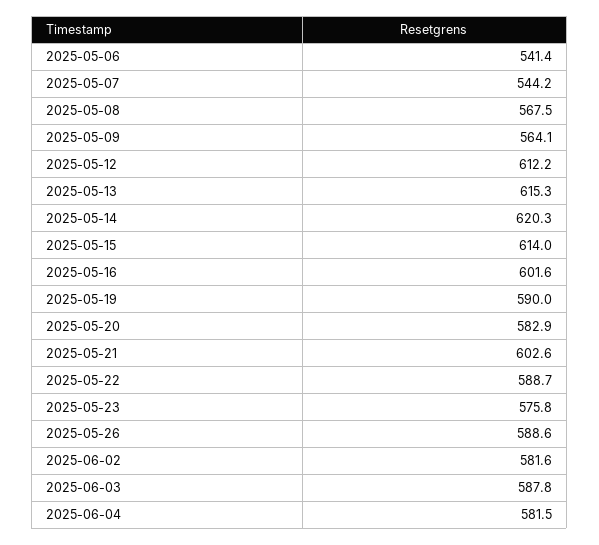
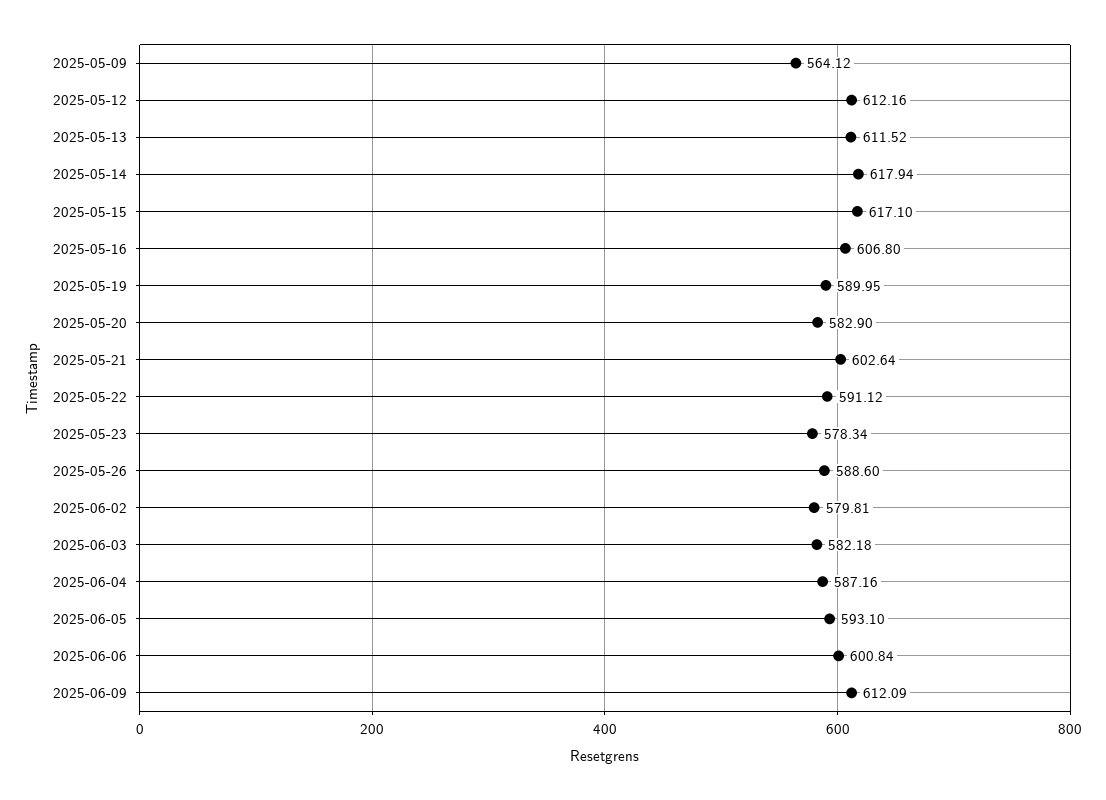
2025-05-06: 541.4 -> none
2025-05-07: 544.2 -> none
2025-05-08: 567.5 -> none
2025-05-13: 615.3 -> 611.52
2025-05-14: 620.3 -> 617.94
2025-05-15: 614 -> 617.1
2025-05-16: 601.6 -> 606.8
2025-05-22: 588.7 -> 591.12
2025-05-23: 575.8 -> 578.34
2025-06-02: 581.6 -> 579.81
2025-06-03: 587.8 -> 582.18
2025-06-04: 581.5 -> 587.16
2025-06-05: none -> 593.1
2025-06-06: none -> 600.84
2025-06-09: none -> 612.09

